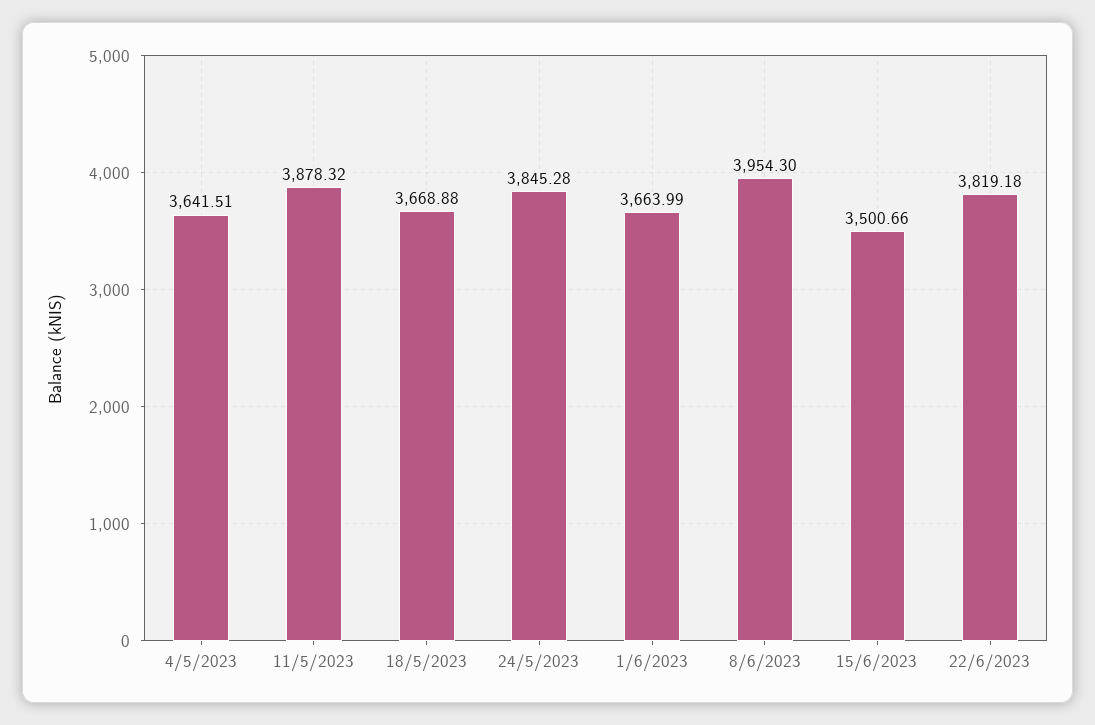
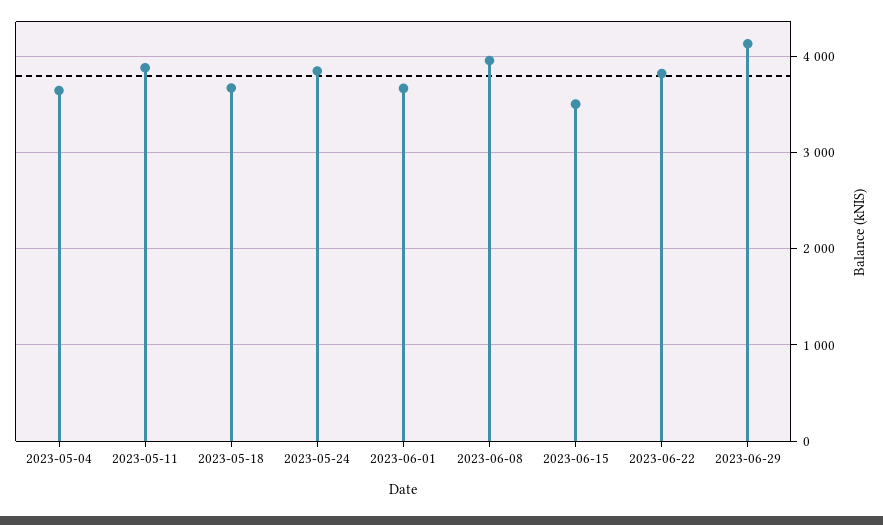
2023-06-29: none -> 4100

